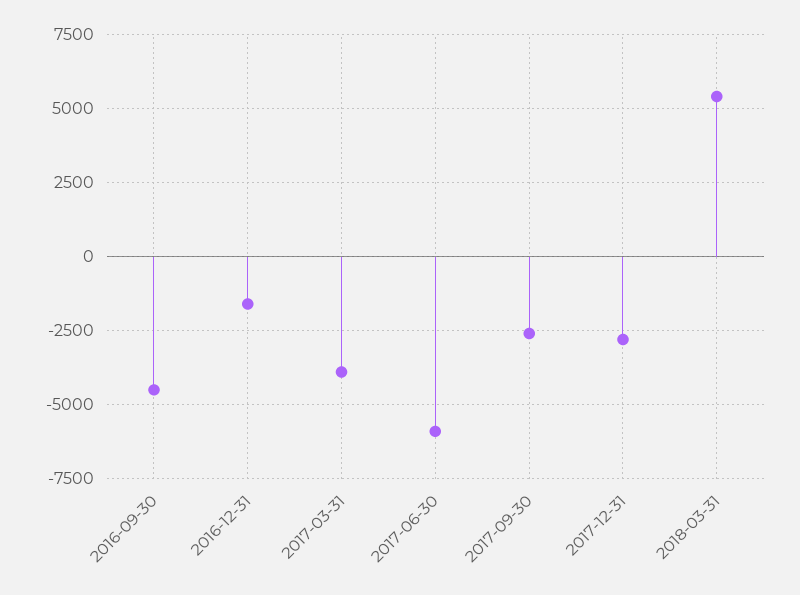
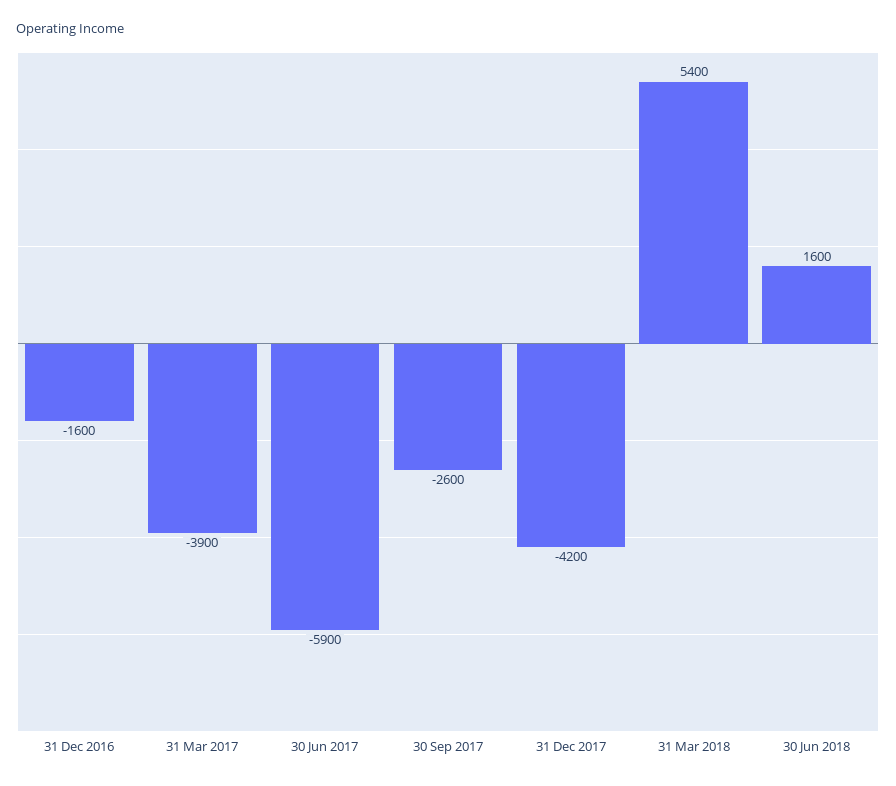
2016-09-30: -4500 -> none
2017-12-31: -2750 -> -4200
30 Jun 2018: none -> 1600

